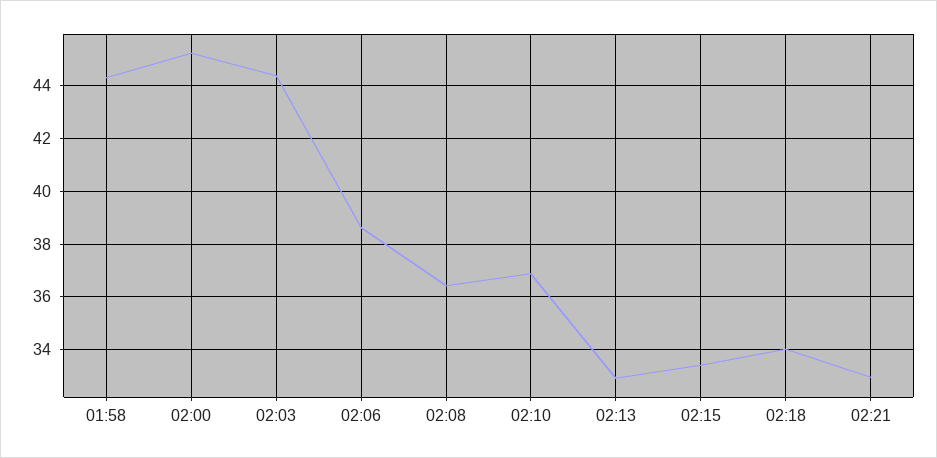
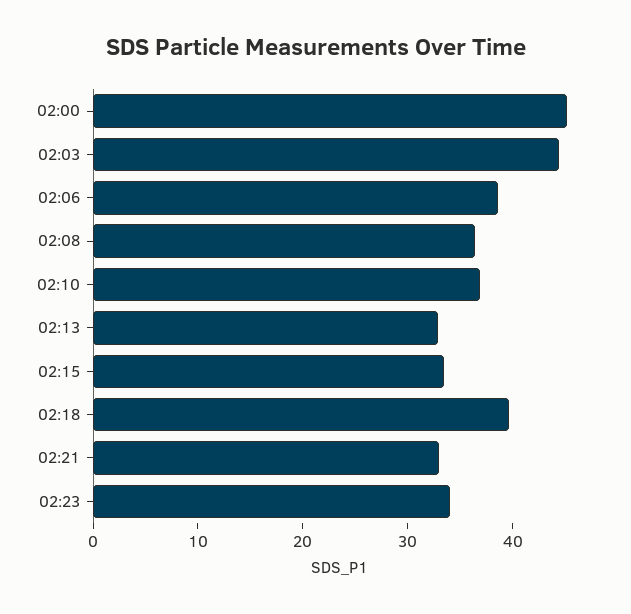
01:58: 44.25 -> none
02:18: 34 -> 40
02:23: none -> 34

